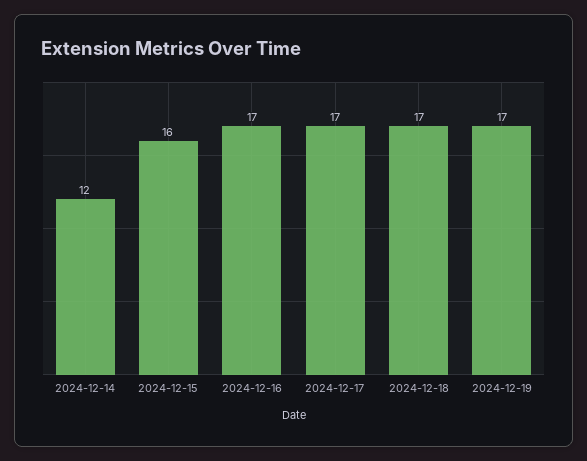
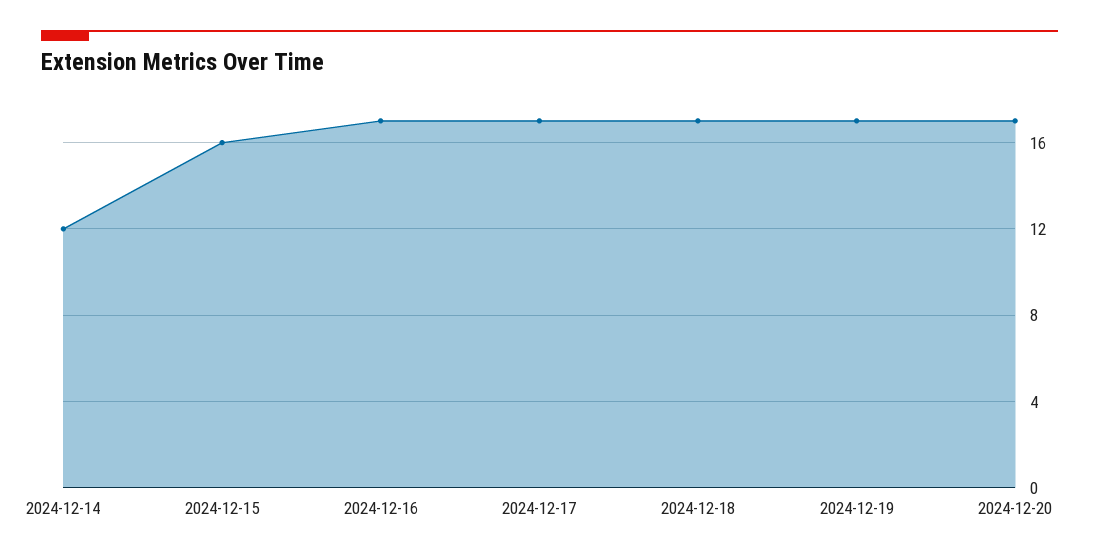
2024-12-20: none -> 17

